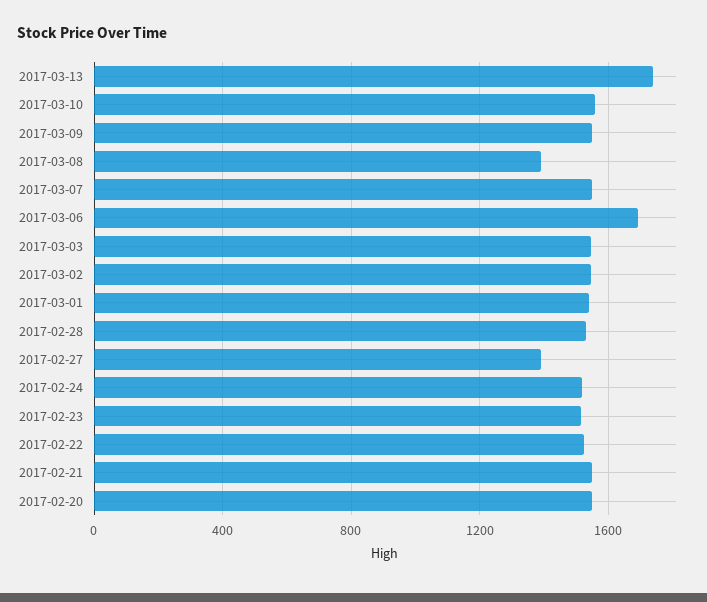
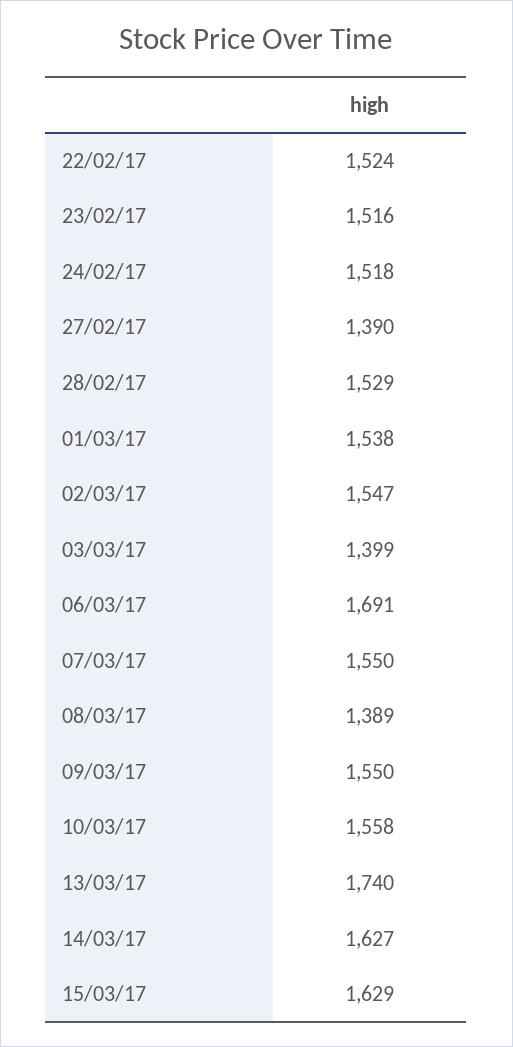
2017-03-03: 1550 -> 1399
2017-02-21: 1550 -> none
2017-02-20: 1550 -> none
14/03/17: none -> 1627
15/03/17: none -> 1629

